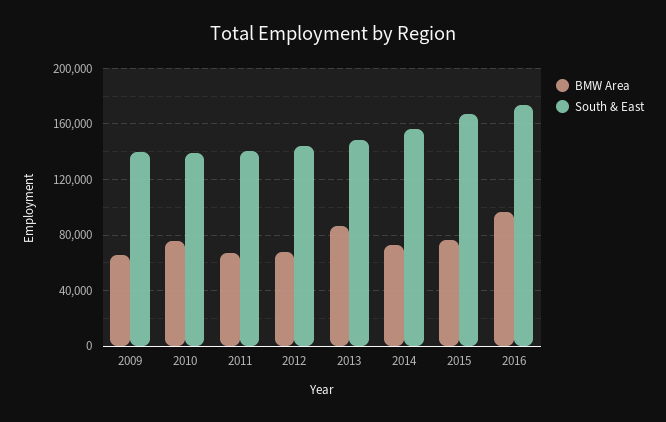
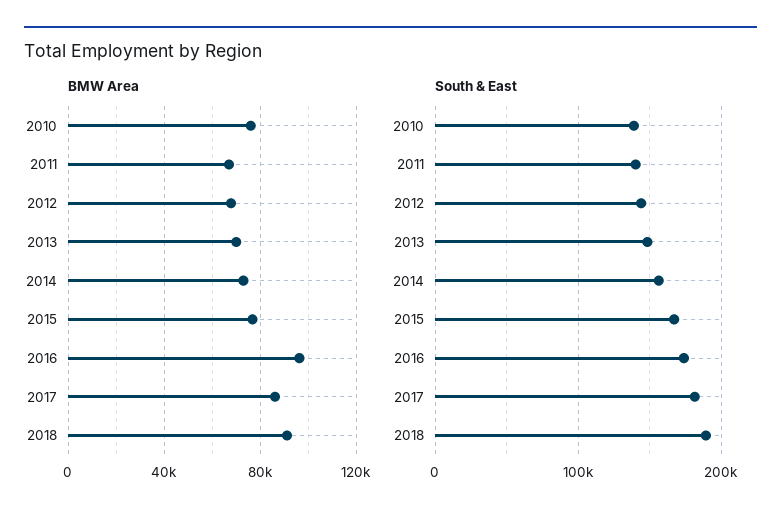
BMW Area, 2009: 65000 -> none
South & East, 2009: 140000 -> none
BMW Area, 2013: 85000 -> 70000
BMW Area, 2017: none -> 85000
BMW Area, 2018: none -> 90000
South & East, 2017: none -> 180000
South & East, 2018: none -> 190000

